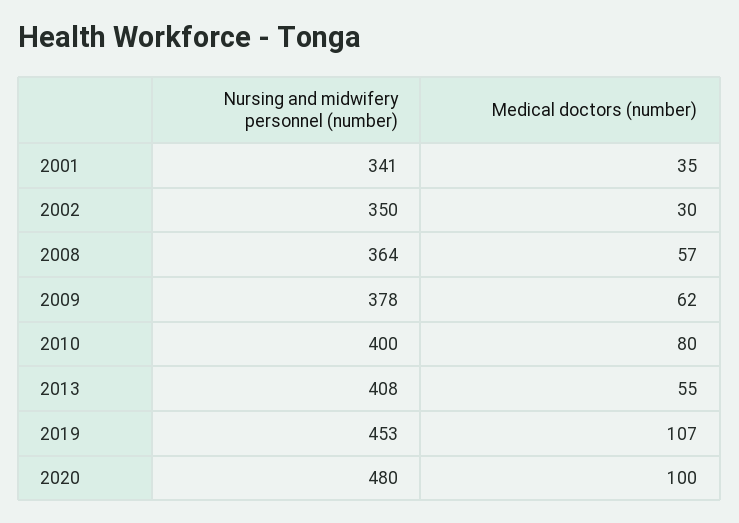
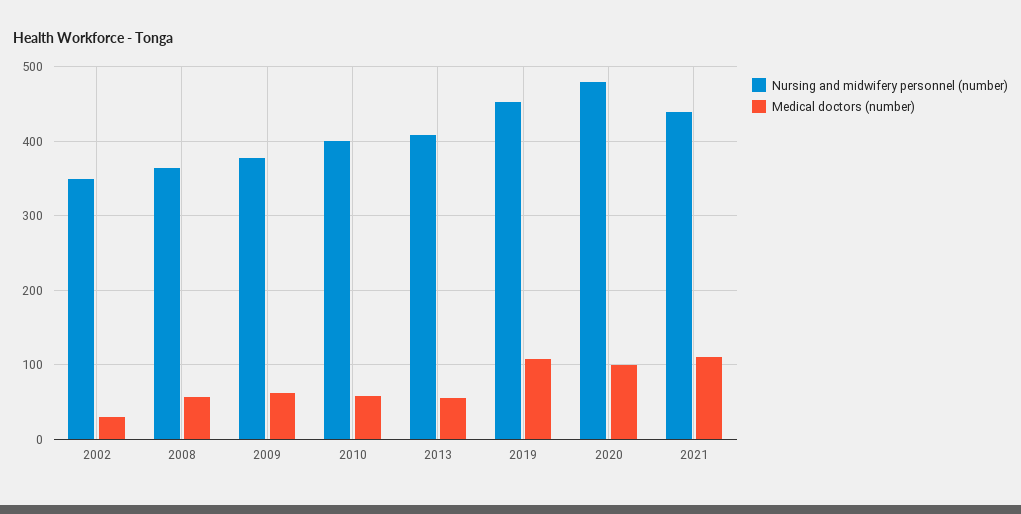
Nursing and midwifery personnel (number), 2001: 341 -> none
Medical doctors (number), 2001: 35 -> none
Medical doctors (number), 2010: 80 -> 60
Nursing and midwifery personnel (number), 2021: none -> 440
Medical doctors (number), 2021: none -> 110

